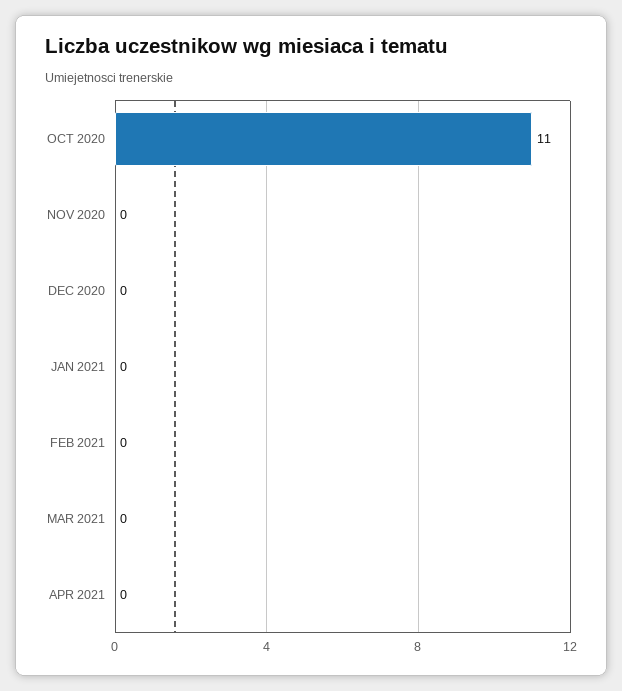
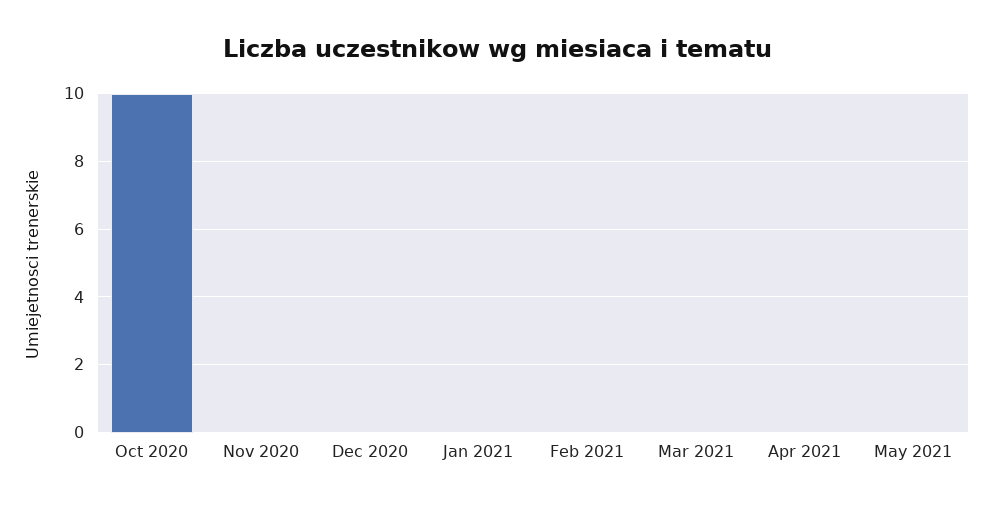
OCT 2020: 11 -> 10
May 2021: none -> 0

